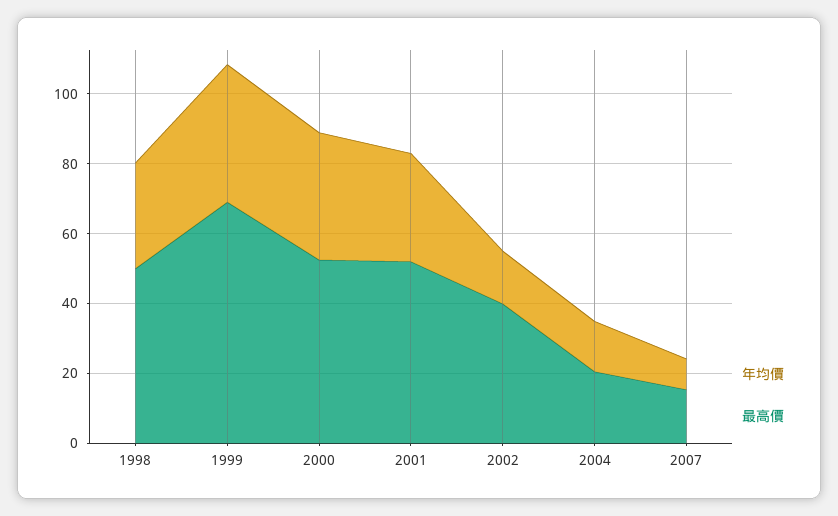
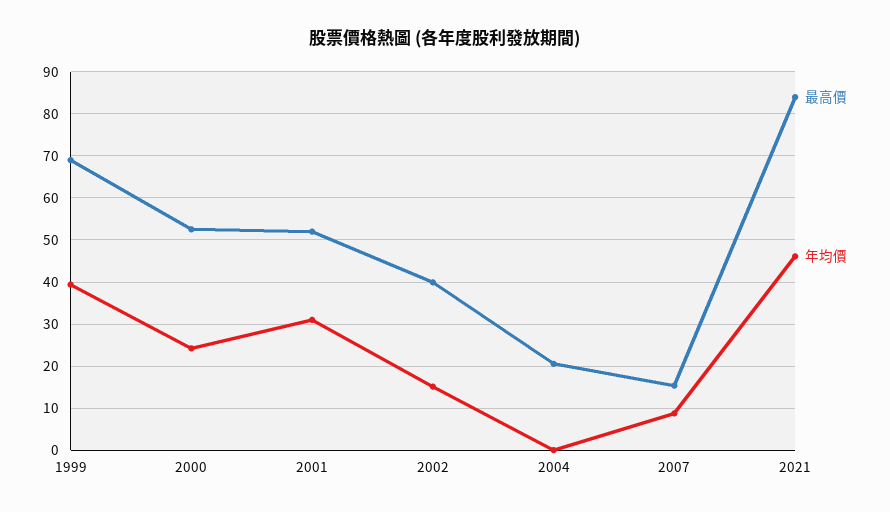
年均價, 1998: 30 -> none
最高價, 1998: 50 -> none
年均價, 2000: 35 -> 24
年均價, 2004: 15 -> 0
最高價, 2021: none -> 84
年均價, 2021: none -> 46

